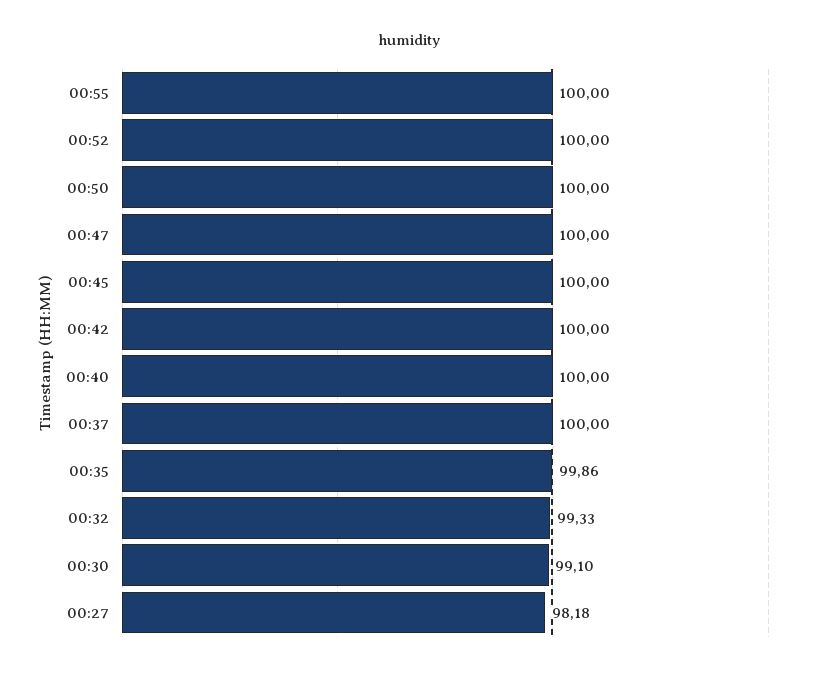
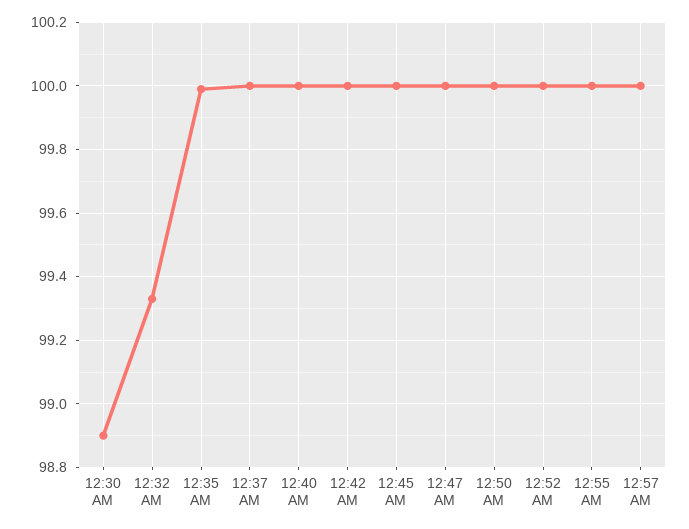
00:35: 99.86 -> 100
00:30: 99.1 -> 98.9
00:27: 98.18 -> none
12:57 AM: none -> 100

